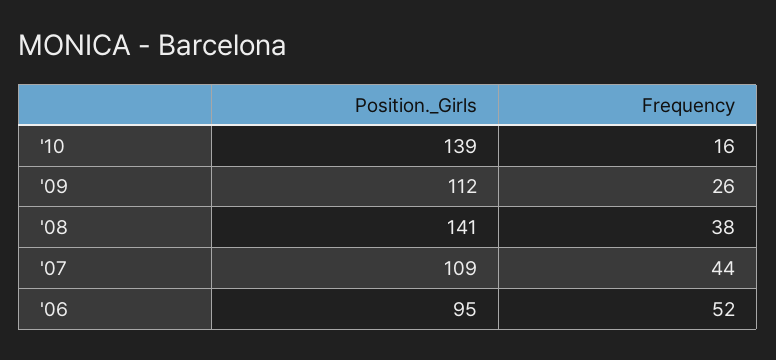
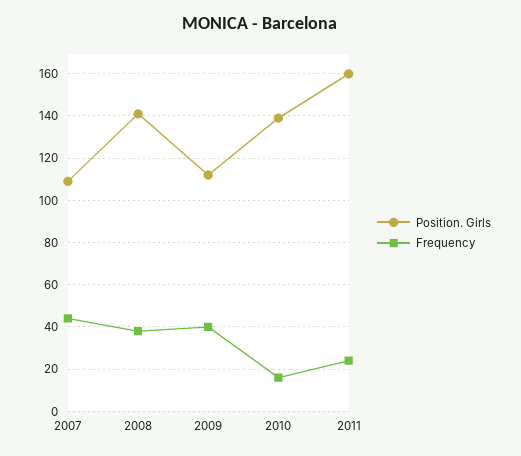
Frequency, '09: 26 -> 40
Position._Girls, '06: 95 -> none
Frequency, '06: 52 -> none
Position._Girls, 2011: none -> 160
Frequency, 2011: none -> 25

